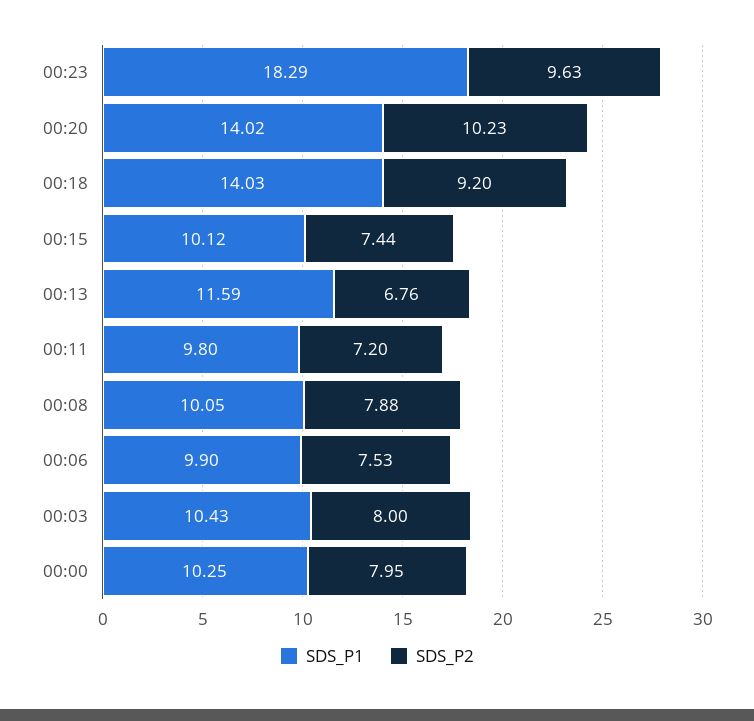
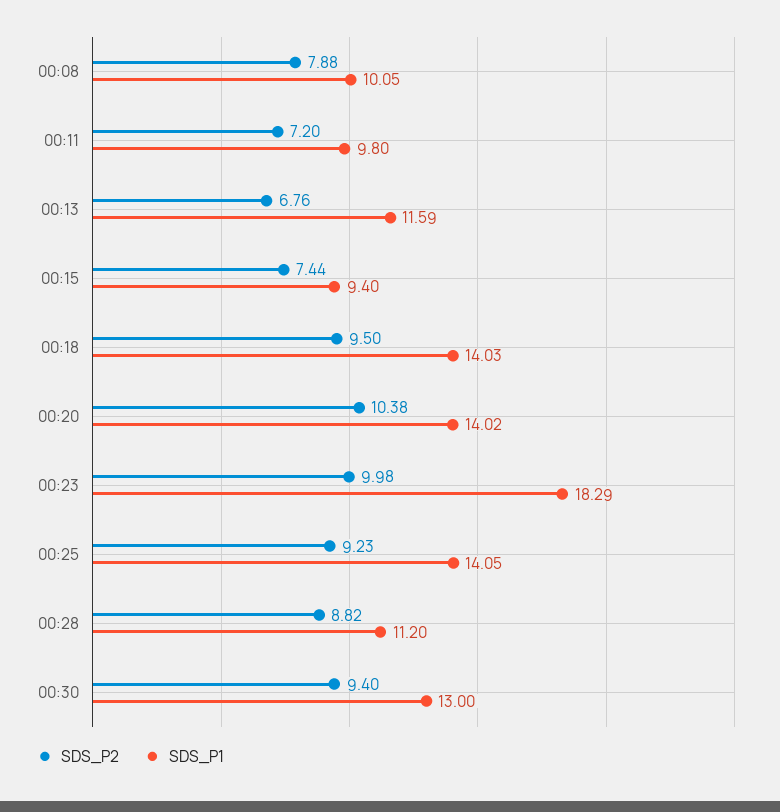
SDS_P2, 00:23: 9.63 -> 9.98
SDS_P2, 00:20: 10.23 -> 10.38
SDS_P2, 00:18: 9.2 -> 9.5
SDS_P1, 00:15: 10.12 -> 9.4
SDS_P1, 00:06: 9.9 -> none
SDS_P2, 00:06: 7.53 -> none
SDS_P1, 00:03: 10.43 -> none
SDS_P2, 00:03: 8 -> none
SDS_P1, 00:00: 10.25 -> none
SDS_P2, 00:00: 7.95 -> none
SDS_P2, 00:25: none -> 9.23
SDS_P1, 00:25: none -> 14.05
SDS_P2, 00:28: none -> 8.82
SDS_P1, 00:28: none -> 11.2
SDS_P2, 00:30: none -> 9.4
SDS_P1, 00:30: none -> 13

